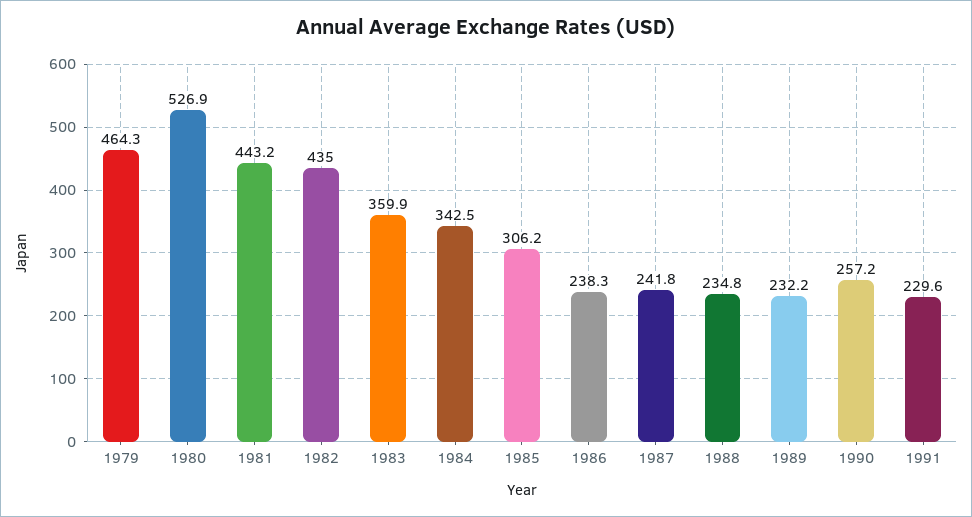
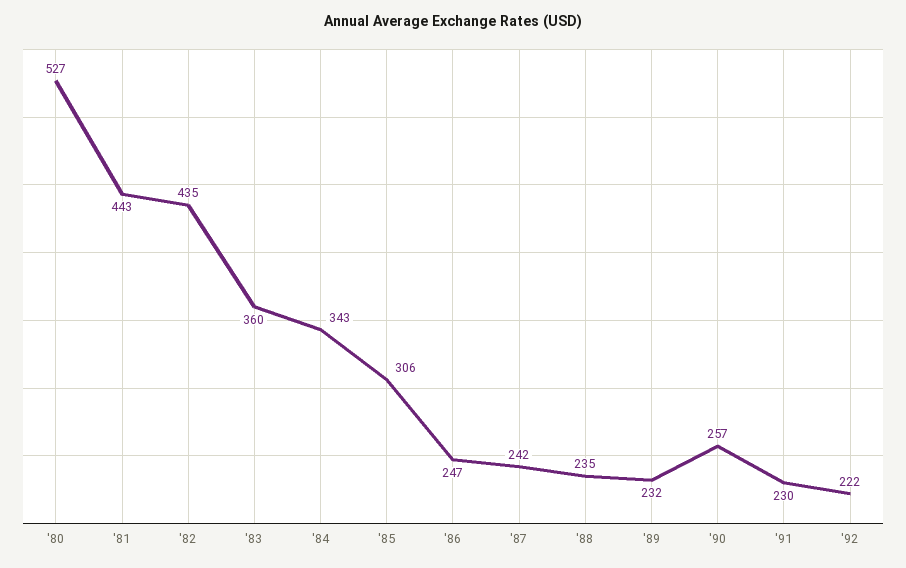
1979: 464.3 -> none
1986: 238.3 -> 247
'92: none -> 222

